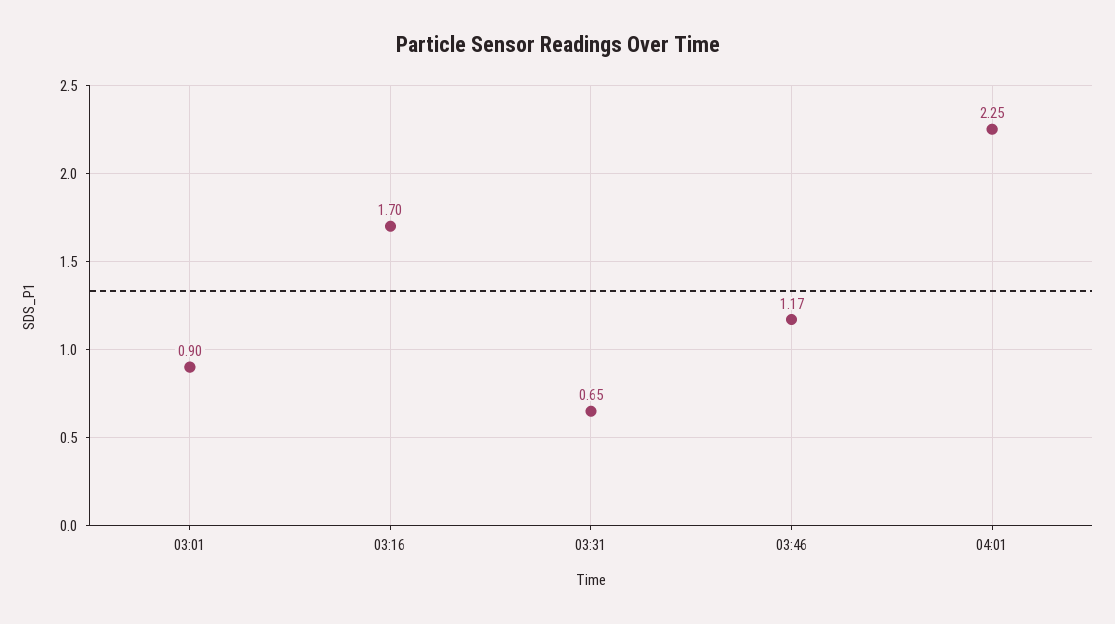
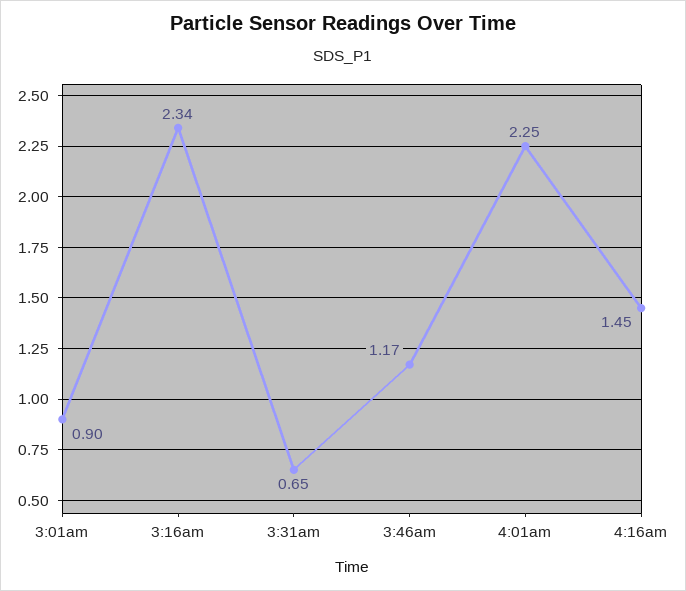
03:16: 1.7 -> 2.34
4:16am: none -> 1.45

